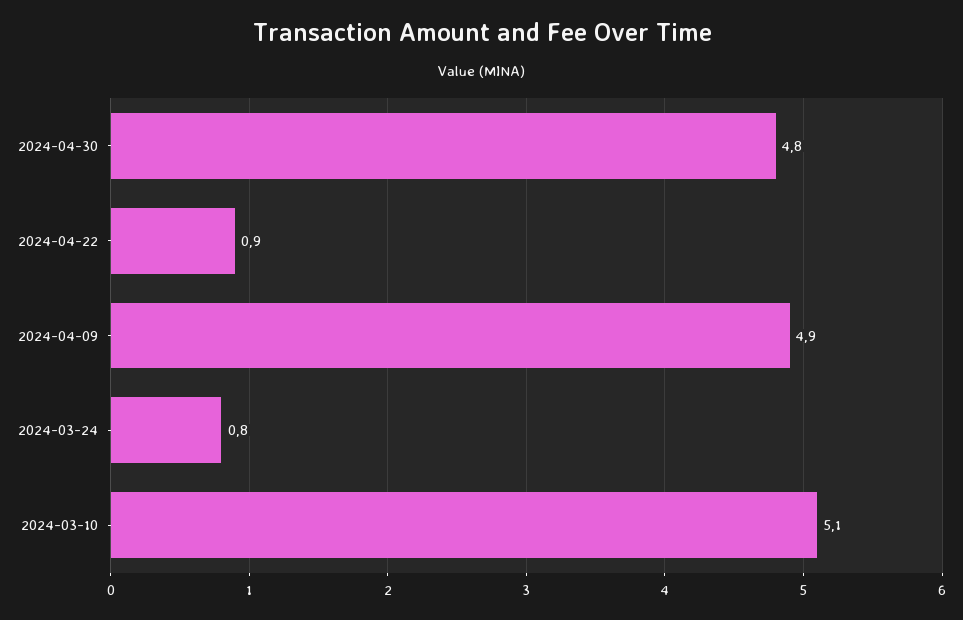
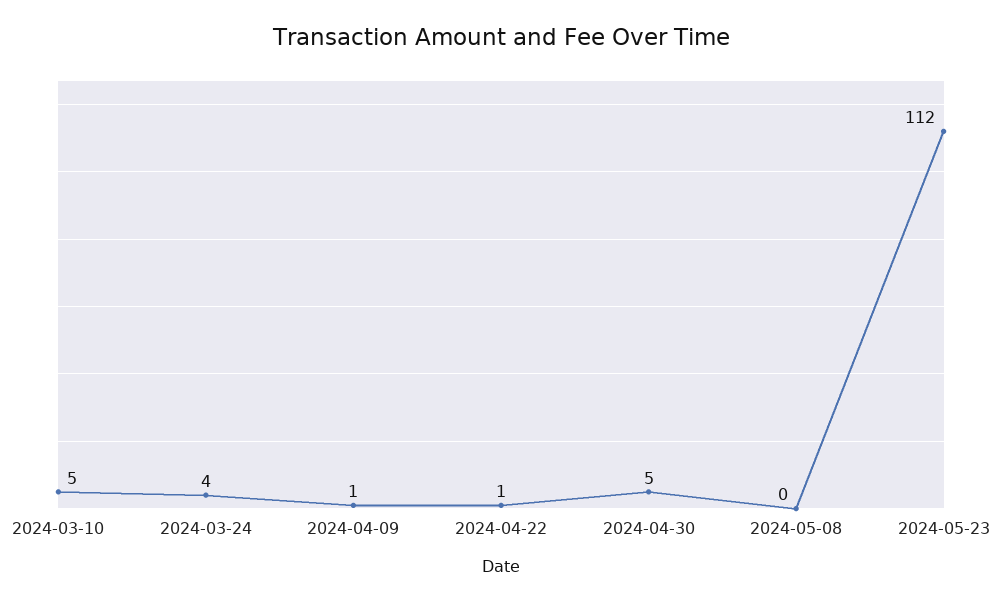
2024-04-09: 4.9 -> 1
2024-03-24: 0.8 -> 4
2024-05-08: none -> 0
2024-05-23: none -> 112

